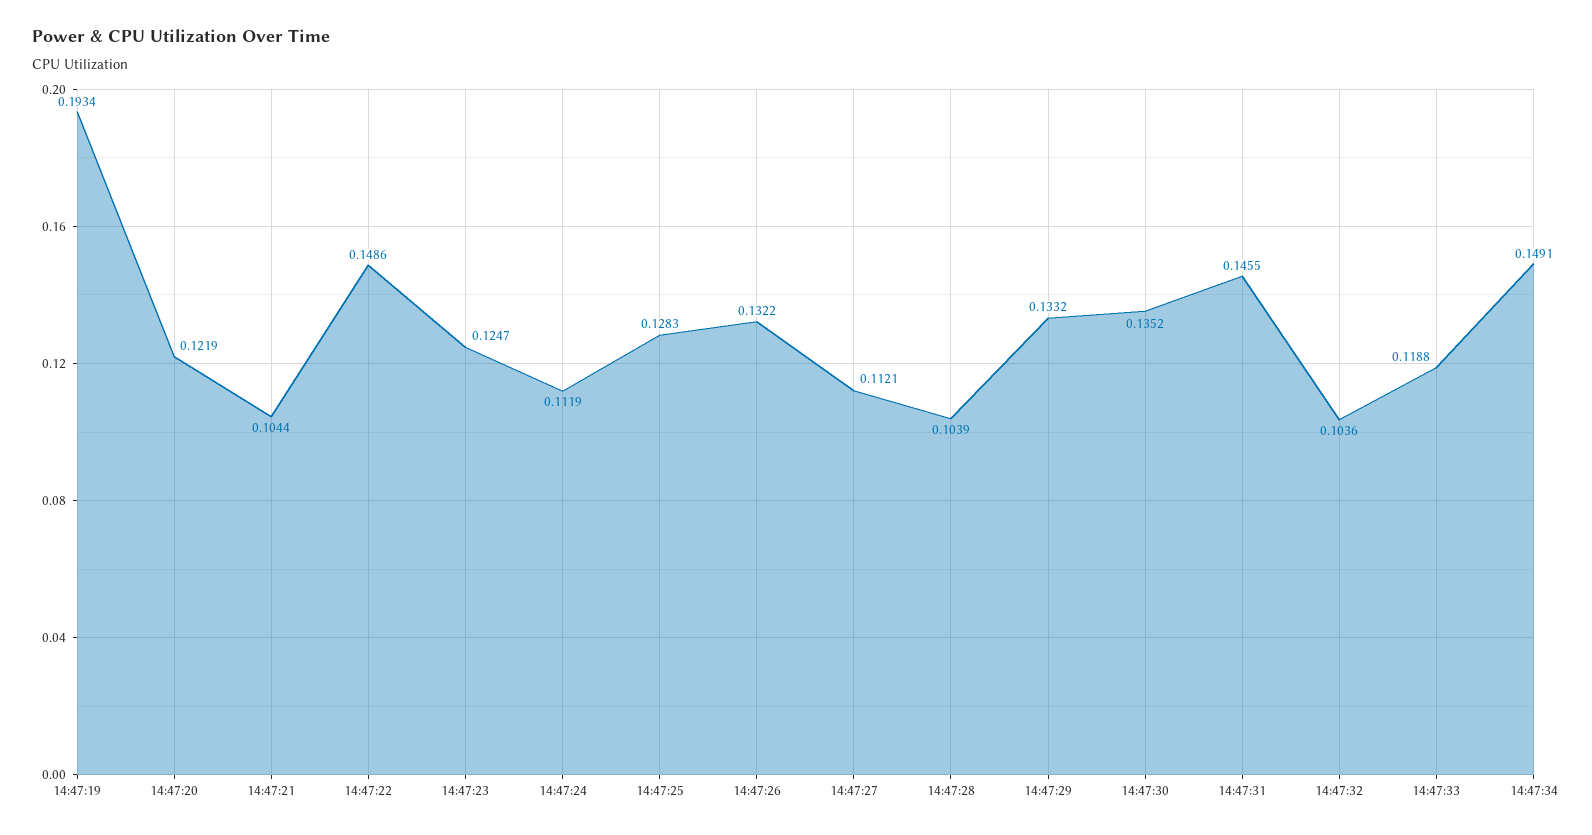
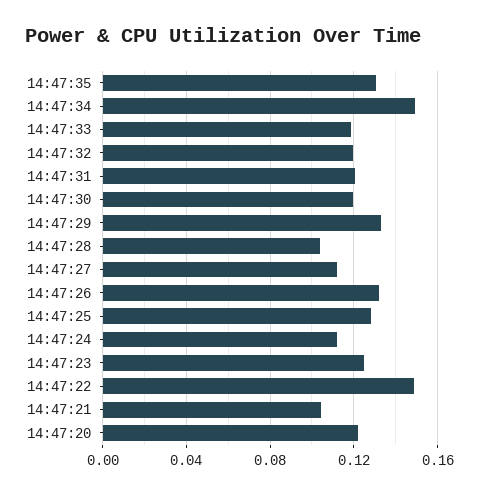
14:47:19: 0.1934 -> none
14:47:30: 0.1352 -> 0.12
14:47:31: 0.1455 -> 0.12
14:47:32: 0.1036 -> 0.12
14:47:35: none -> 0.13

